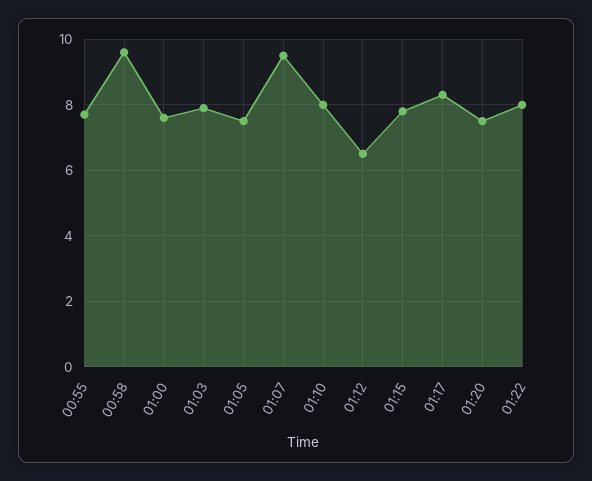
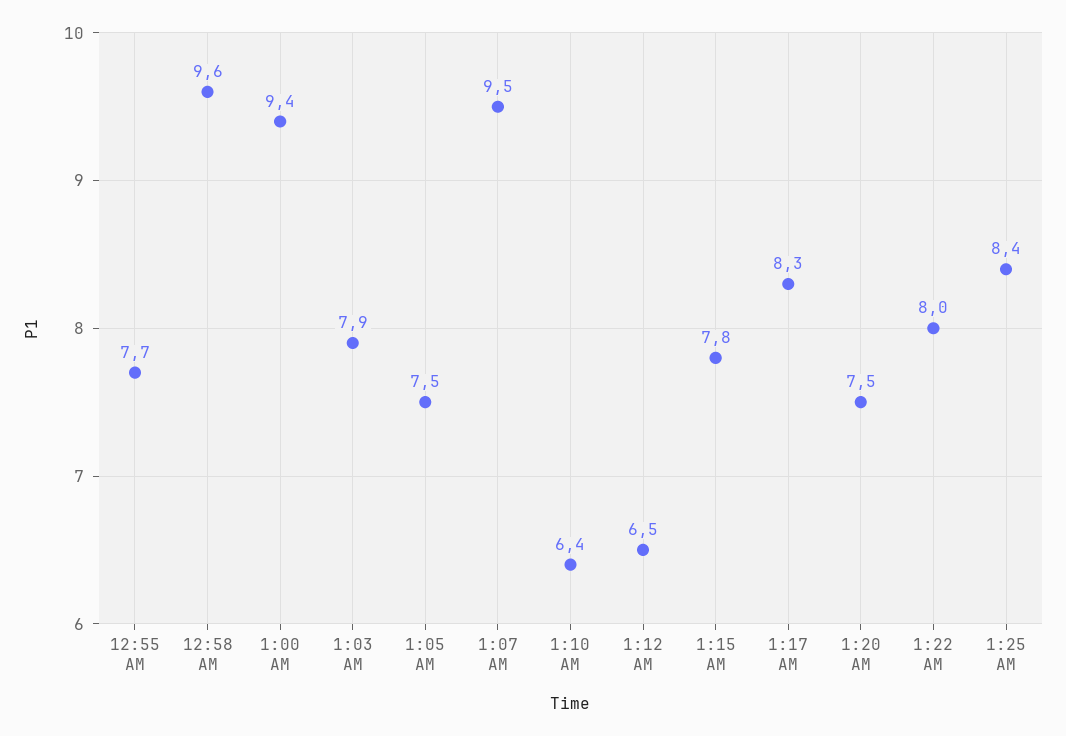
01:00: 7.5 -> 9.4
01:10: 8 -> 6.4
1:25 AM: none -> 8.4

